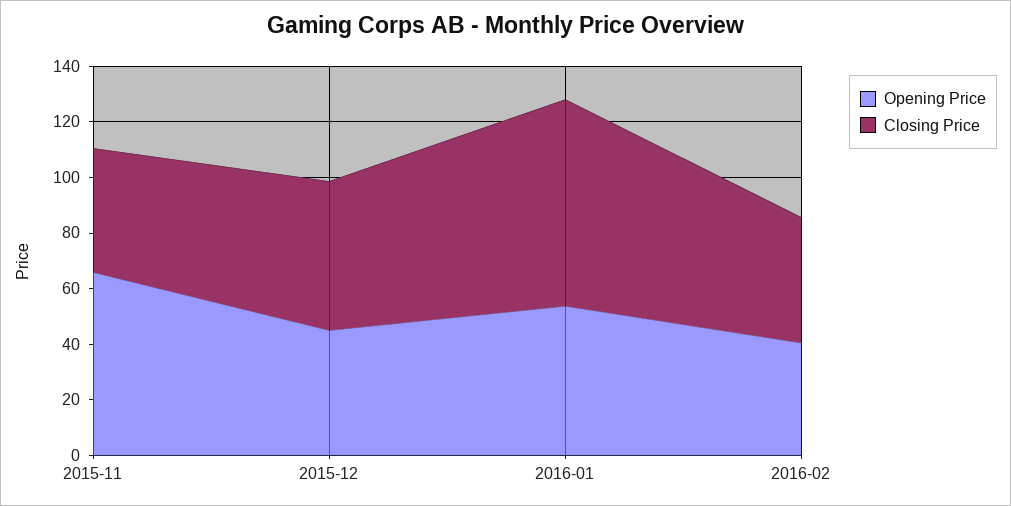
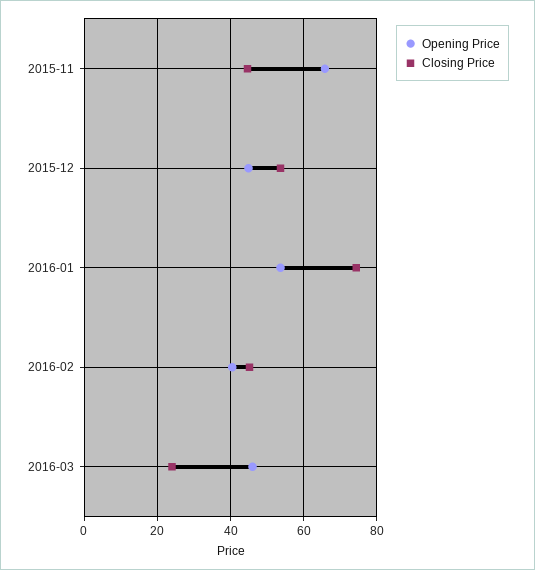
Opening Price, 2016-03: none -> 46
Closing Price, 2016-03: none -> 24

